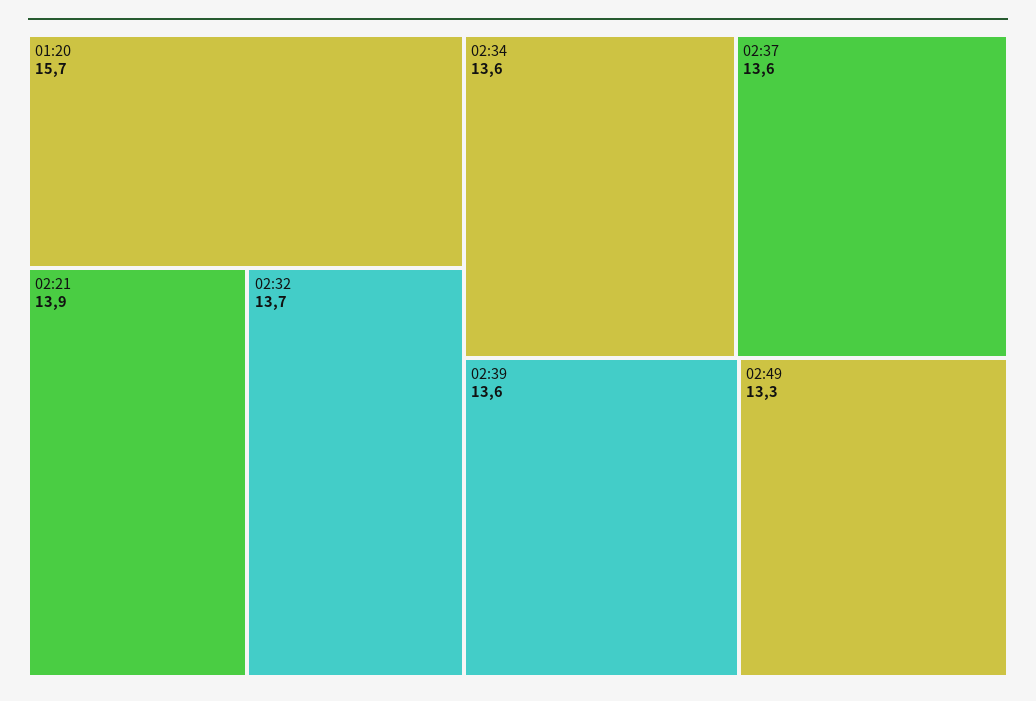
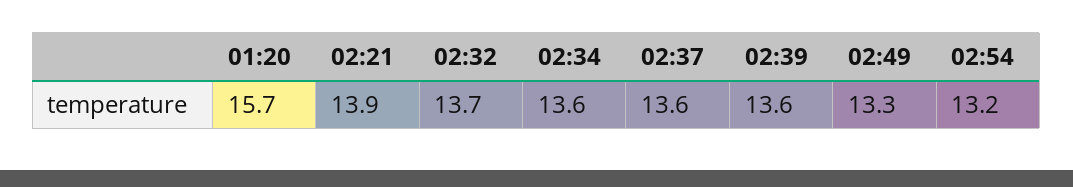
02:54: none -> 13.2

